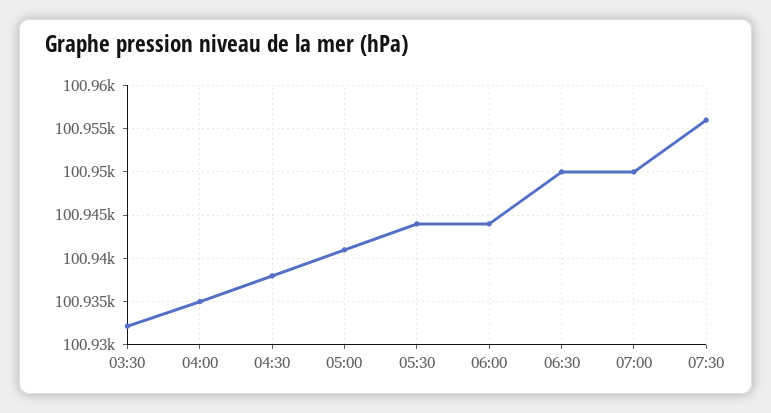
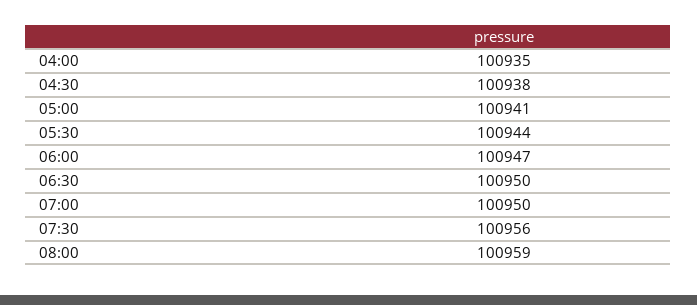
03:30: 100932 -> none
06:00: 100944 -> 100947
08:00: none -> 100959

